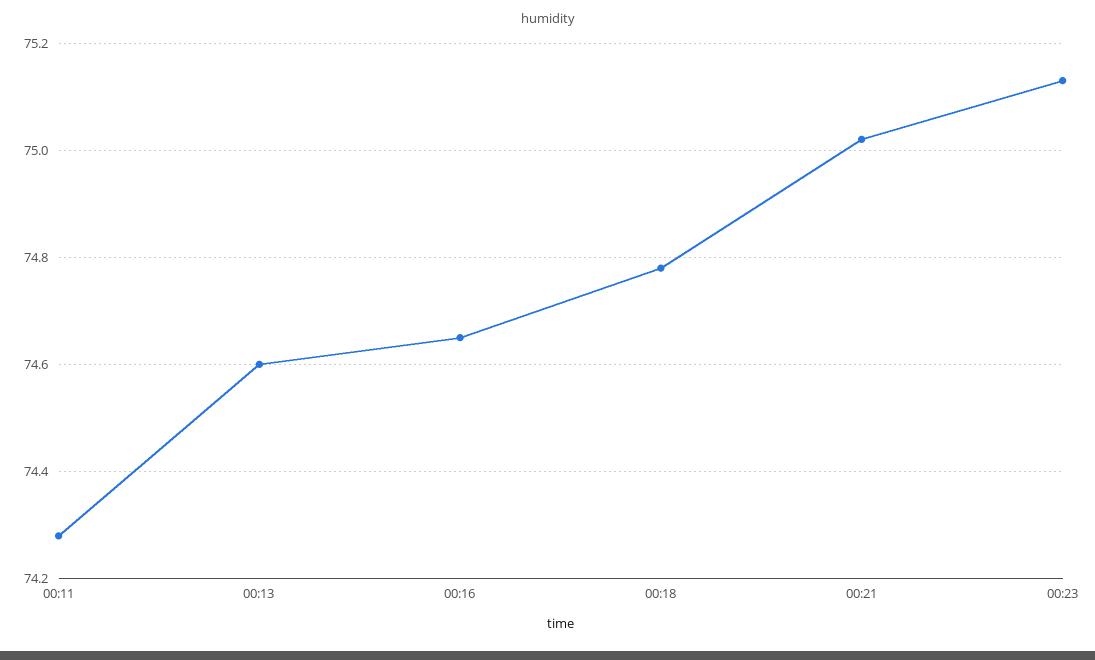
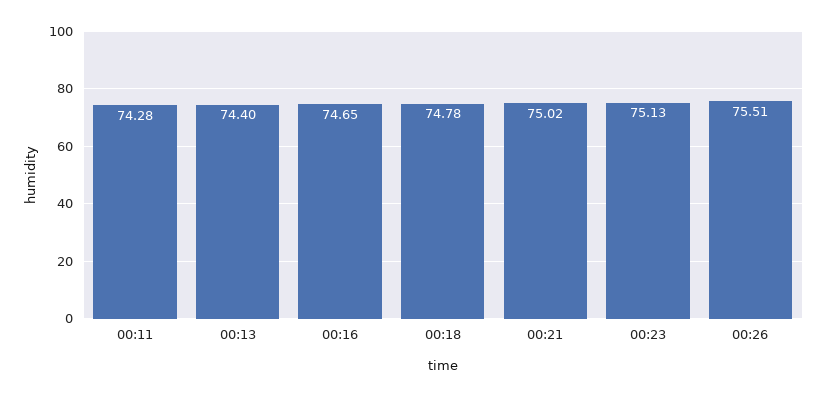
00:13: 74.6 -> 74.4
00:26: none -> 75.51

